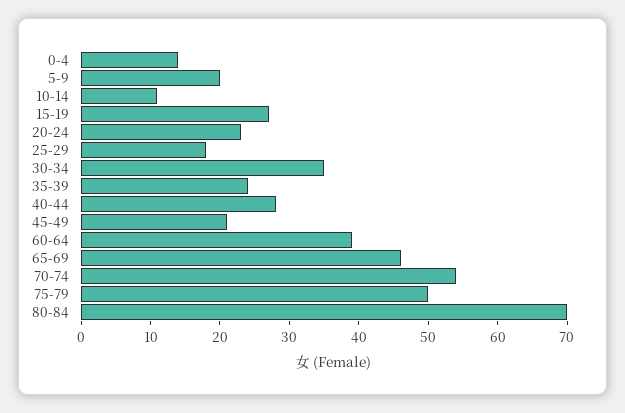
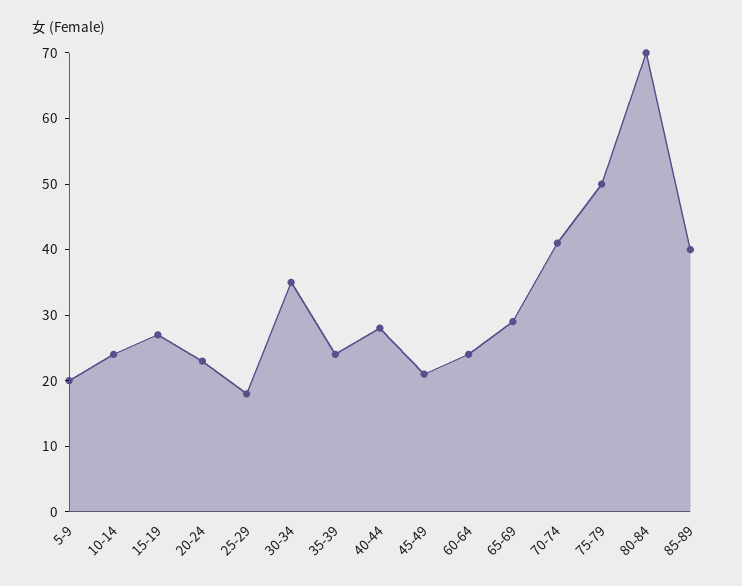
0-4: 15 -> none
10-14: 10 -> 25
60-64: 40 -> 25
65-69: 45 -> 30
70-74: 55 -> 40
85-89: none -> 40

